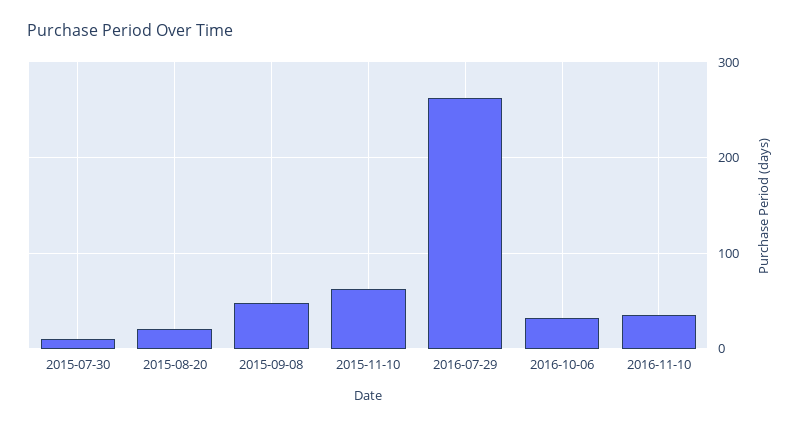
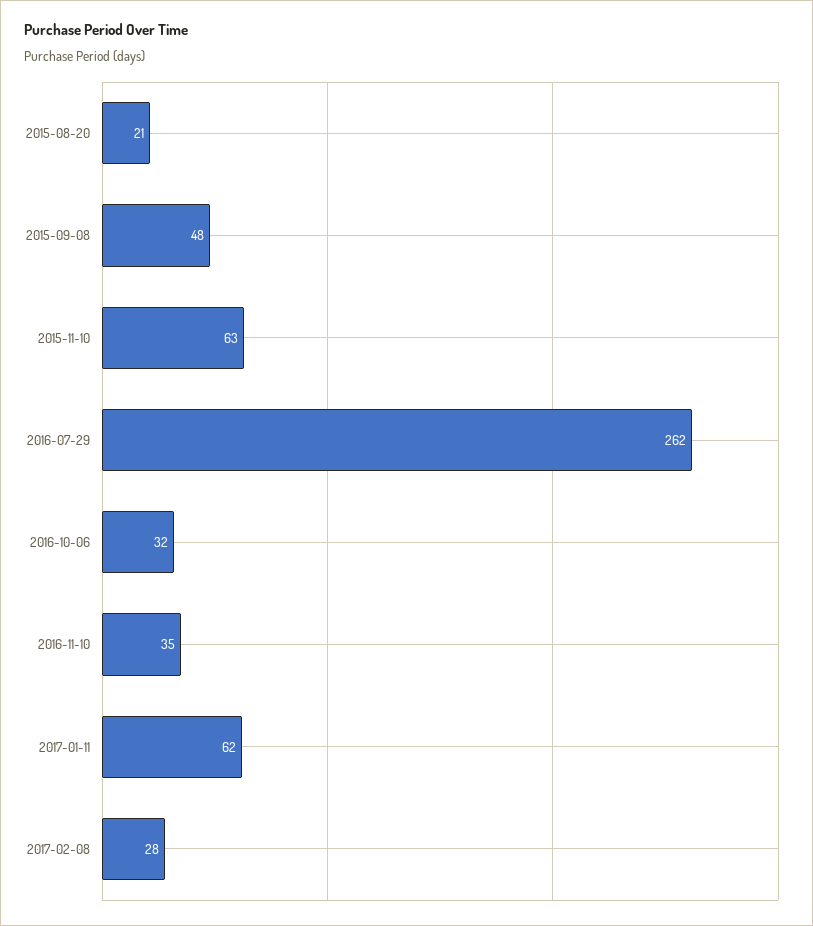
2015-07-30: 10 -> none
2017-01-11: none -> 62
2017-02-08: none -> 28

